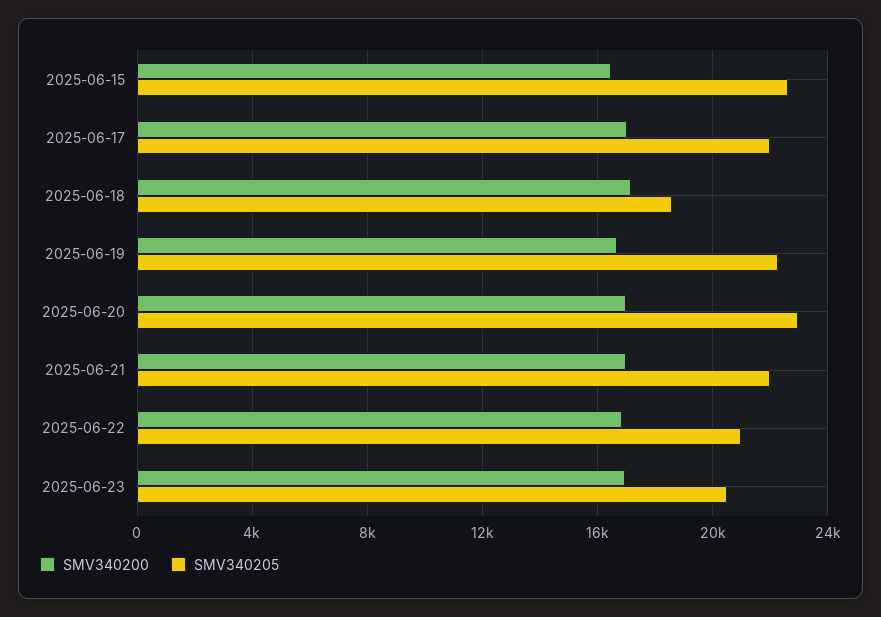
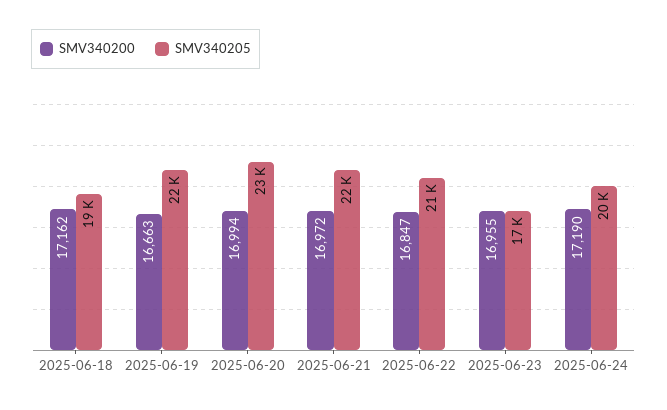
SMV340200, 2025-06-15: 16500 -> none
SMV340205, 2025-06-15: 22500 -> none
SMV340200, 2025-06-17: 17000 -> none
SMV340205, 2025-06-17: 22000 -> none
SMV340205, 2025-06-23: 20500 -> 17000
SMV340200, 2025-06-24: none -> 17190
SMV340205, 2025-06-24: none -> 20000

